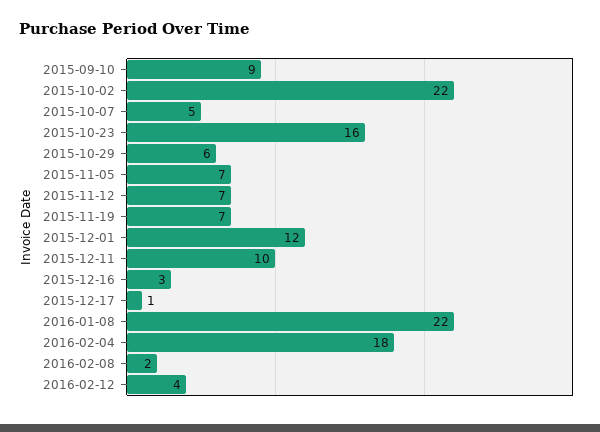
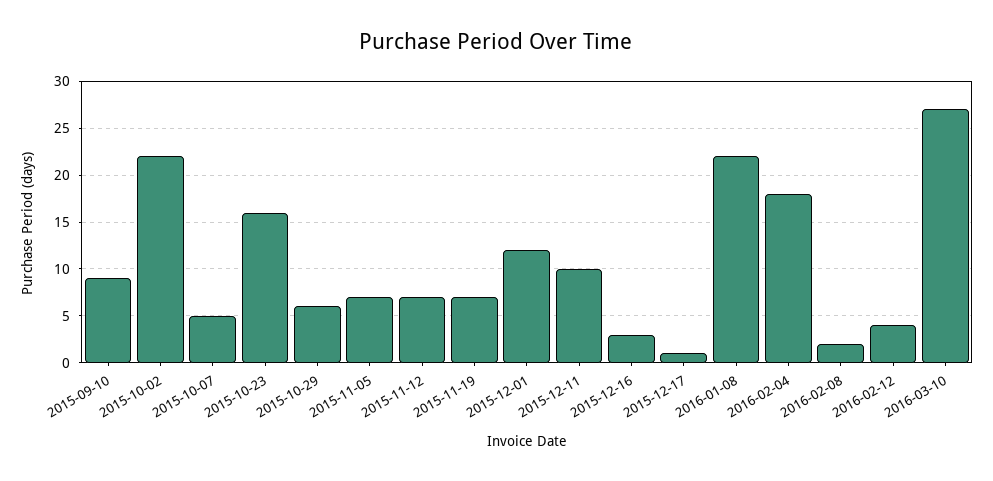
2016-03-10: none -> 27

